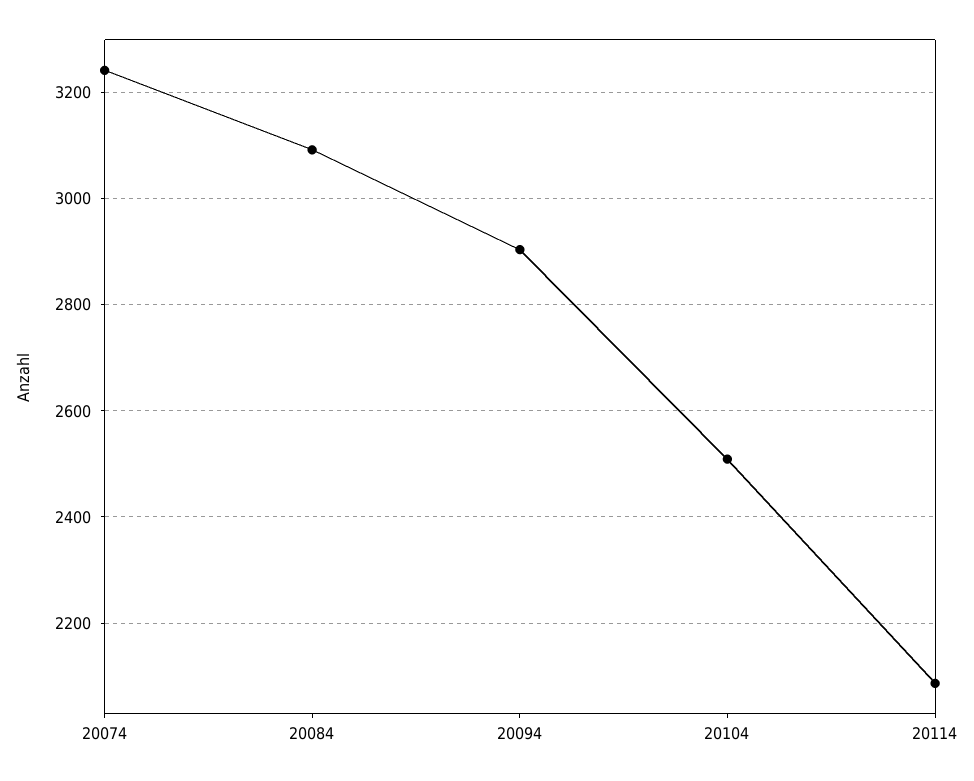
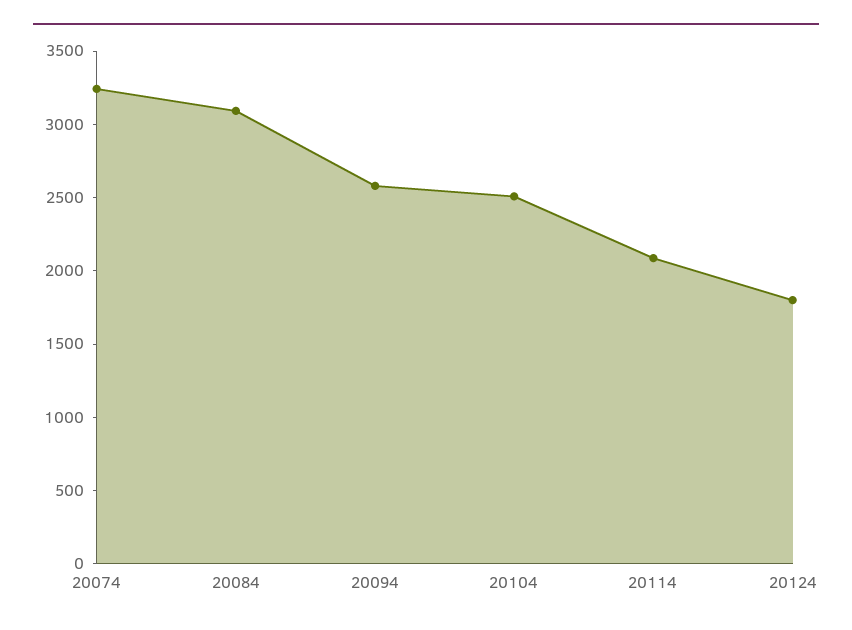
20094: 2900 -> 2600
20124: none -> 1800

